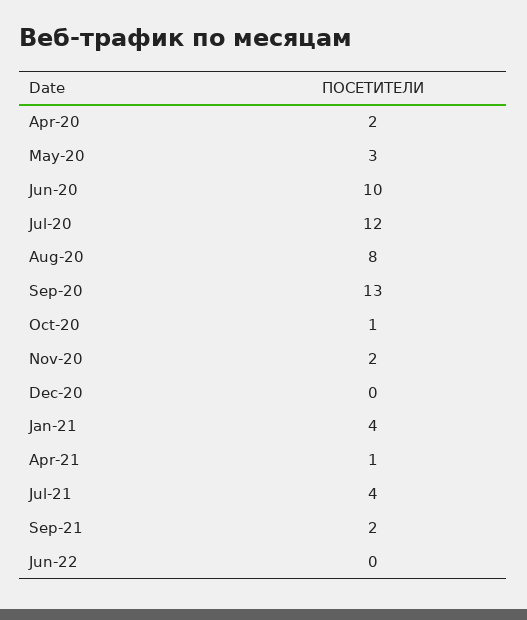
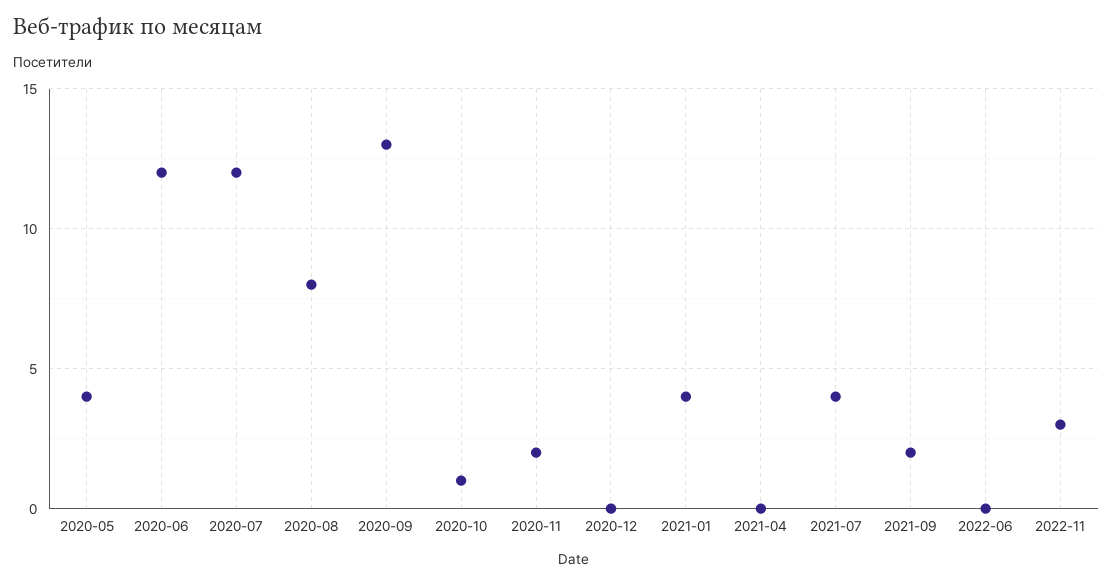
Apr-20: 2 -> none
May-20: 3 -> 4
Jun-20: 10 -> 12
Apr-21: 1 -> 0
2022-11: none -> 3

